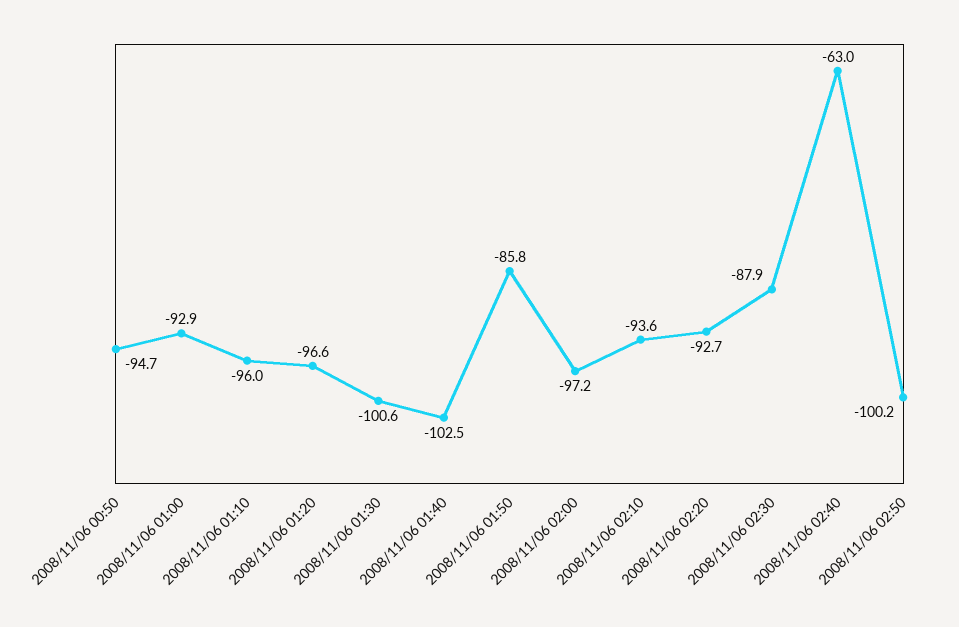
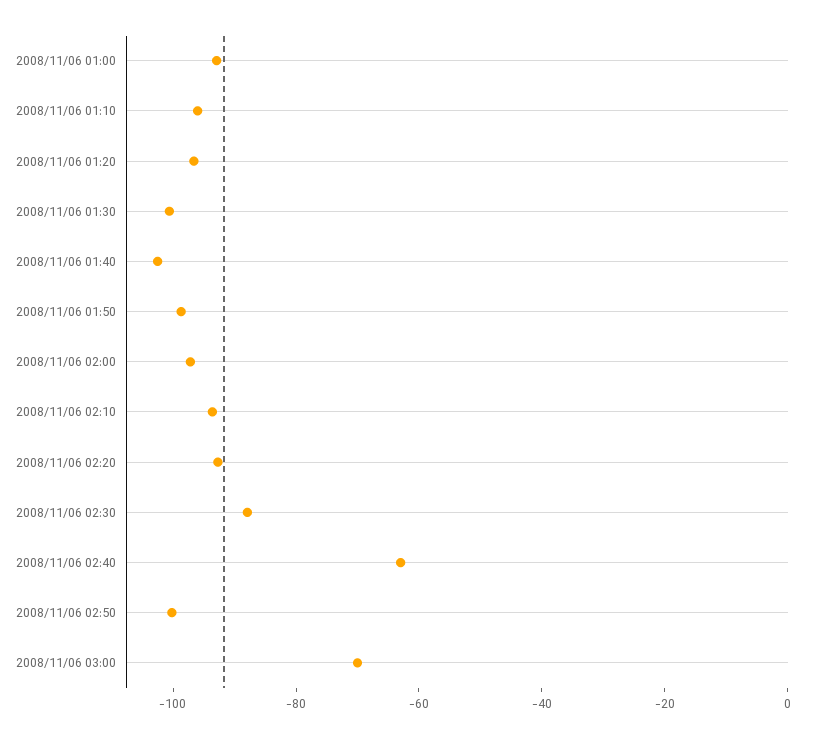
2008/11/06 00:50: -94.7 -> none
2008/11/06 01:50: -85.8 -> -100
2008/11/06 03:00: none -> -70

